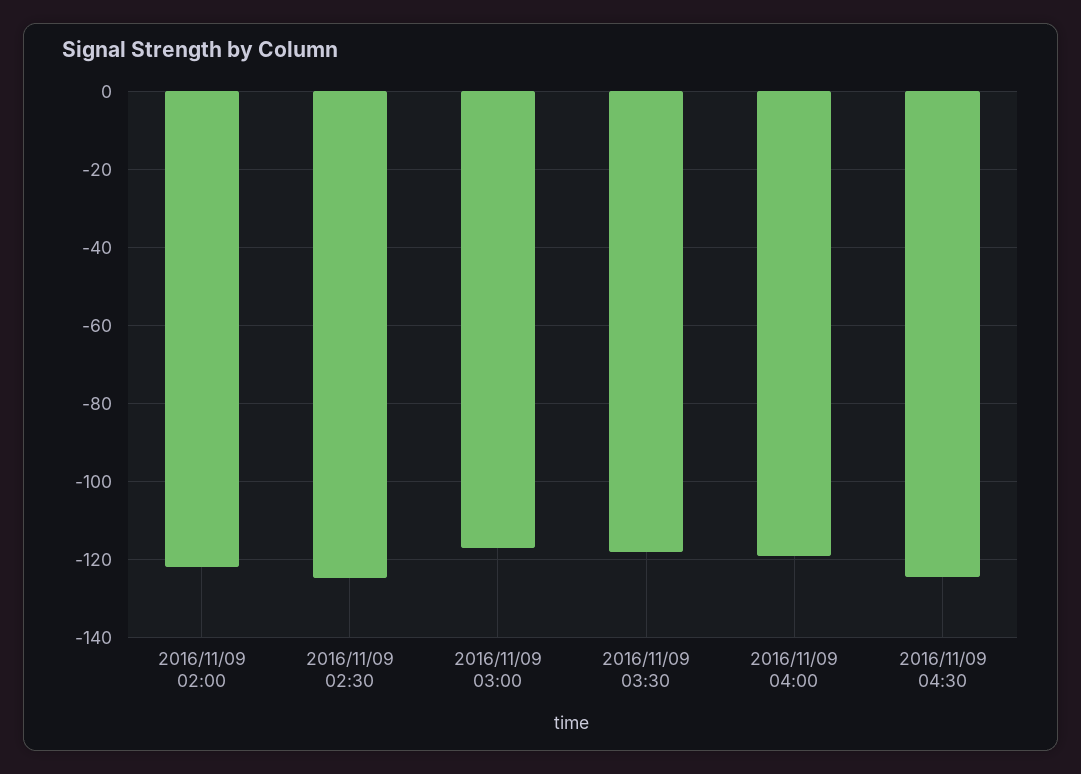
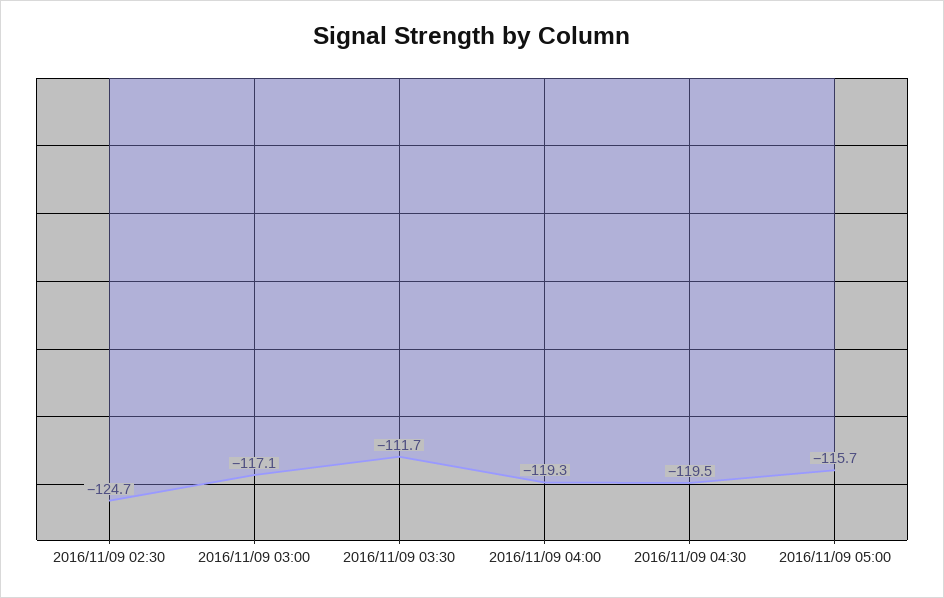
2016/11/09 02:00: -122 -> none
2016/11/09 03:30: -118 -> -111.7
2016/11/09 04:30: -124 -> -119.5
2016/11/09 05:00: none -> -115.7

